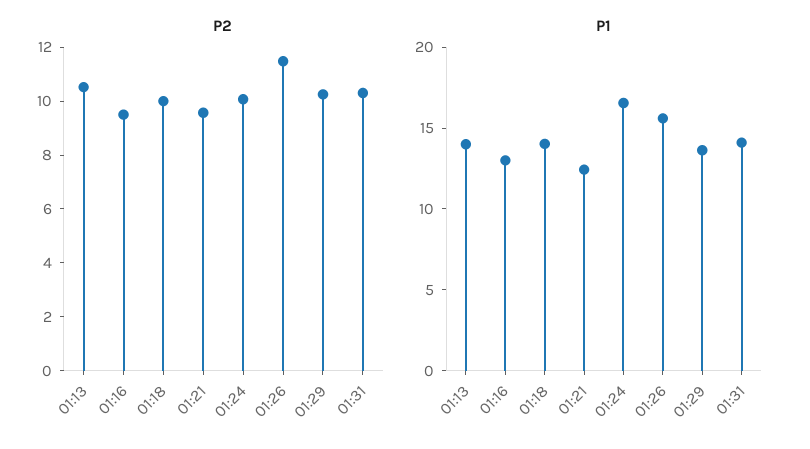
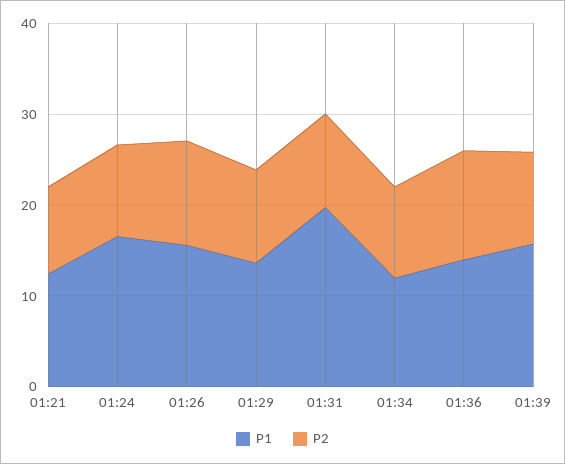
P2, 01:13: 10.5 -> none
P2, 01:16: 9.5 -> none
P2, 01:18: 10 -> none
P1, 01:13: 14 -> none
P1, 01:16: 13 -> none
P1, 01:18: 14 -> none
P1, 01:31: 14 -> 20
P1, 01:34: none -> 12
P2, 01:34: none -> 10
P1, 01:36: none -> 14
P2, 01:36: none -> 12
P1, 01:39: none -> 16
P2, 01:39: none -> 10

